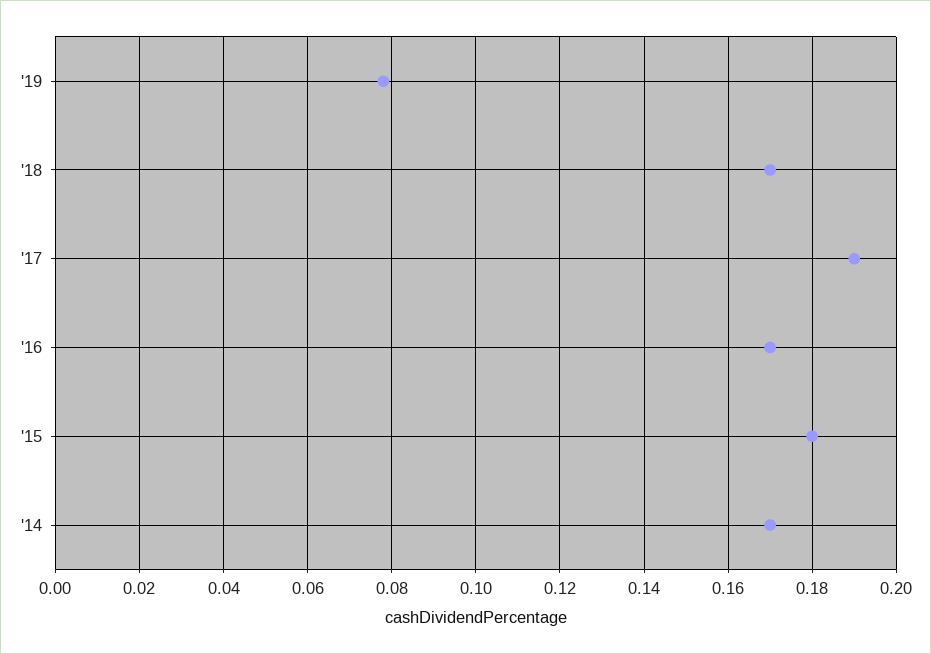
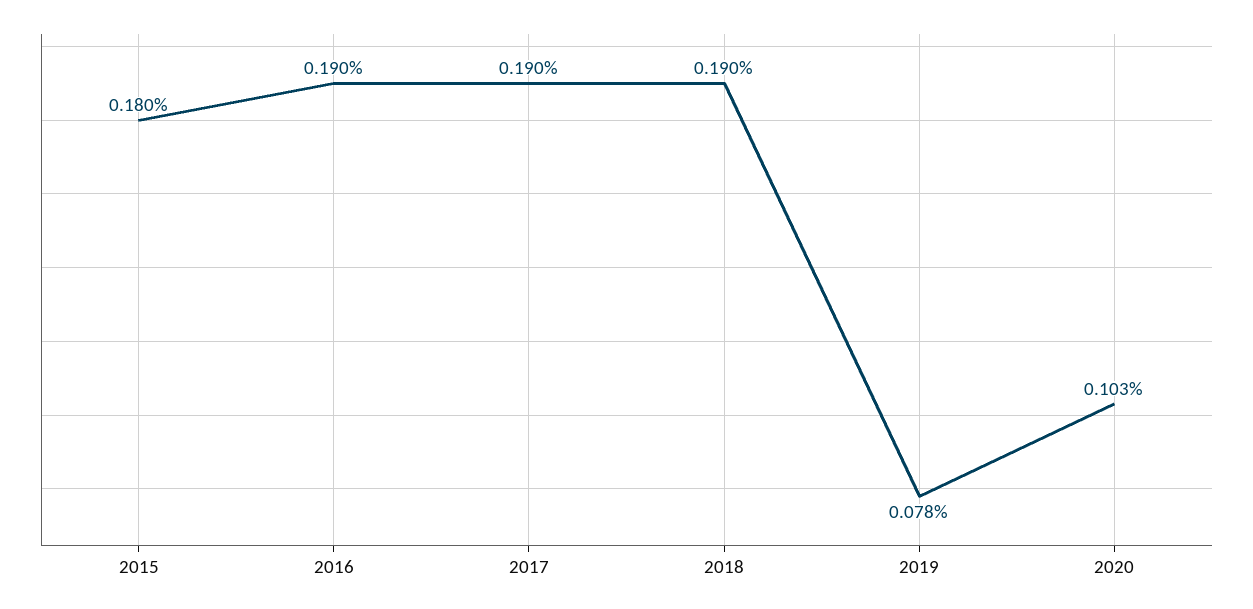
'18: 0.17 -> 0.19
'16: 0.17 -> 0.19
'14: 0.17 -> none
2020: none -> 0.103

